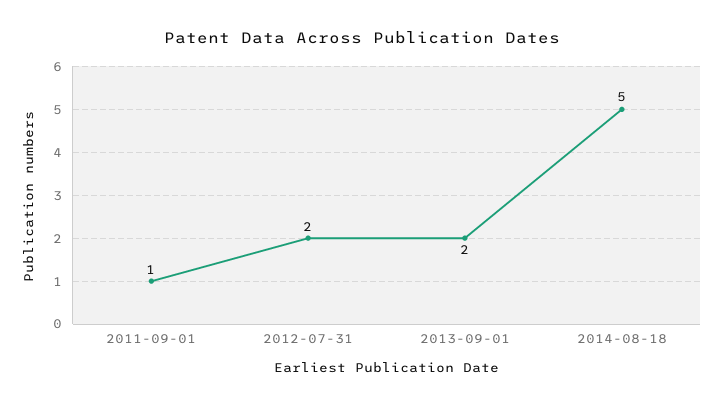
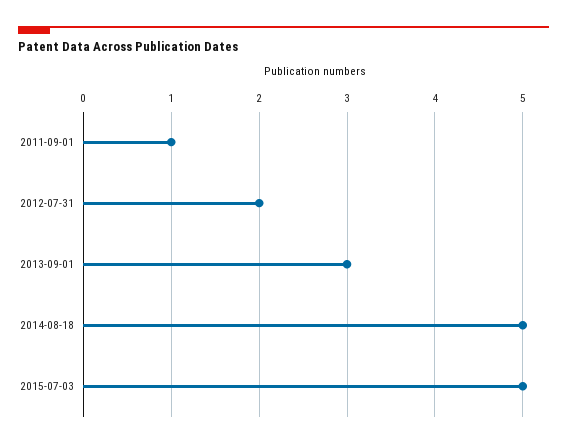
2013-09-01: 2 -> 3
2015-07-03: none -> 5

